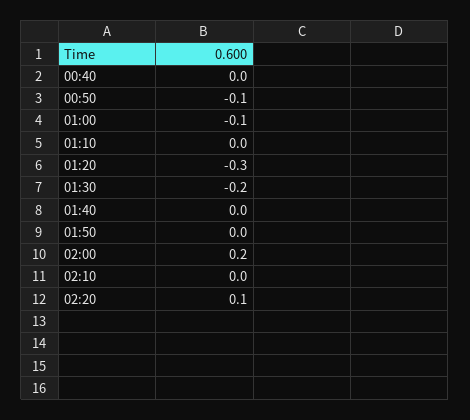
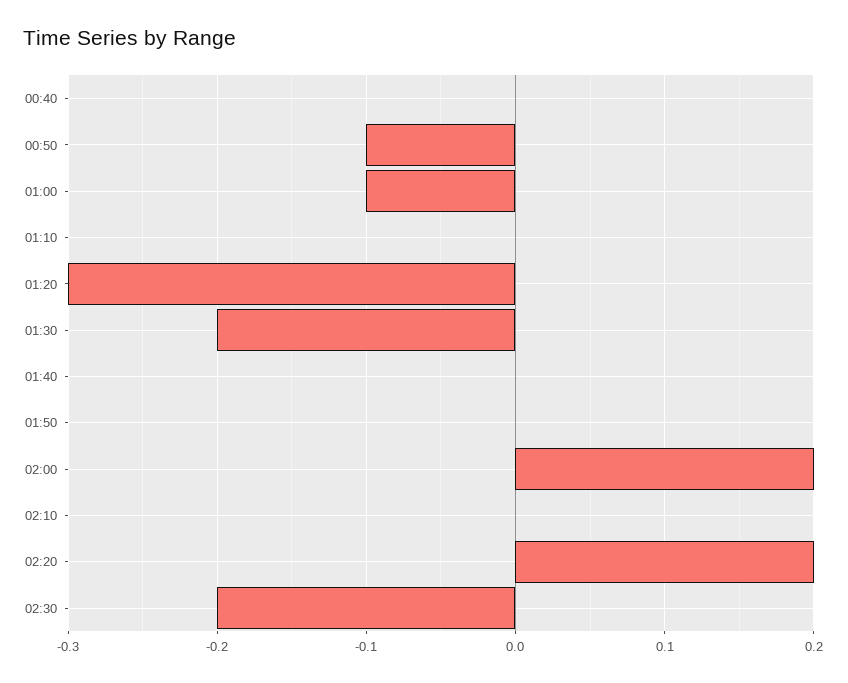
02:20: 0.1 -> 0.2
02:30: none -> -0.2

